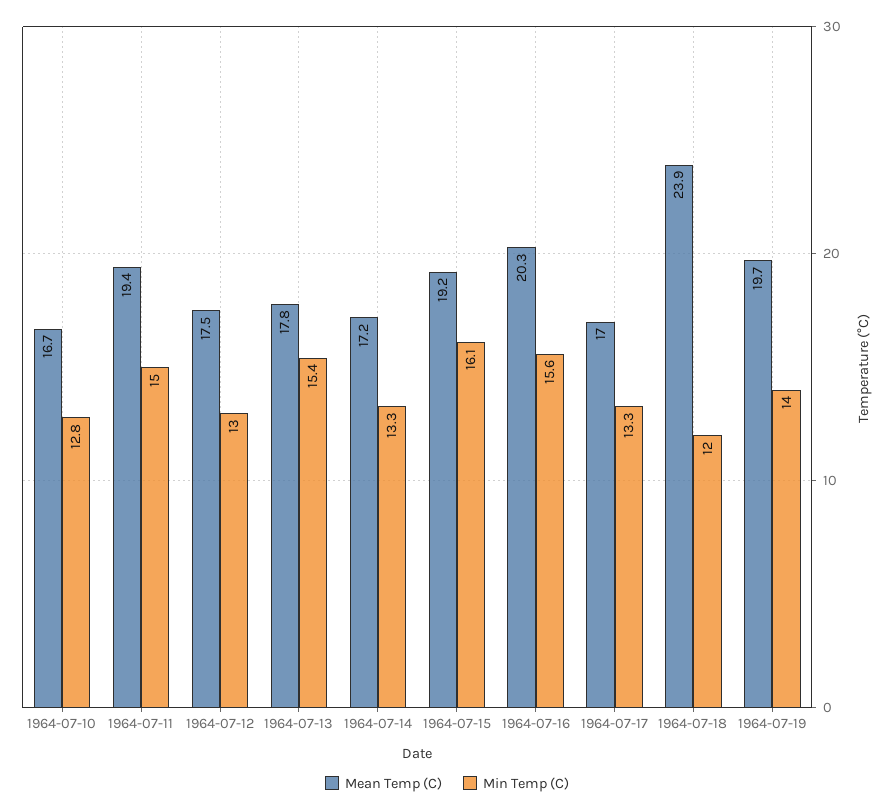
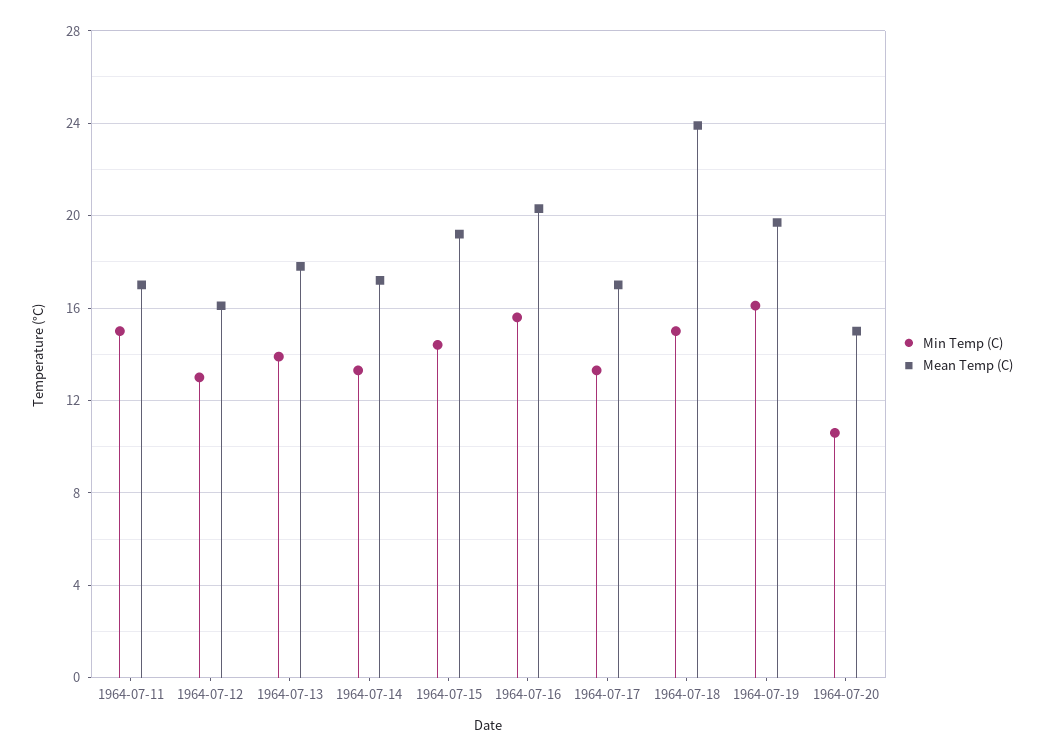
Mean Temp (C), 1964-07-10: 16.7 -> none
Min Temp (C), 1964-07-10: 12.8 -> none
Mean Temp (C), 1964-07-11: 19.4 -> 17
Mean Temp (C), 1964-07-12: 17.5 -> 16
Min Temp (C), 1964-07-13: 15.4 -> 14
Min Temp (C), 1964-07-15: 16.1 -> 14.5
Min Temp (C), 1964-07-18: 12 -> 15
Min Temp (C), 1964-07-19: 14 -> 16
Min Temp (C), 1964-07-20: none -> 10.5
Mean Temp (C), 1964-07-20: none -> 15

